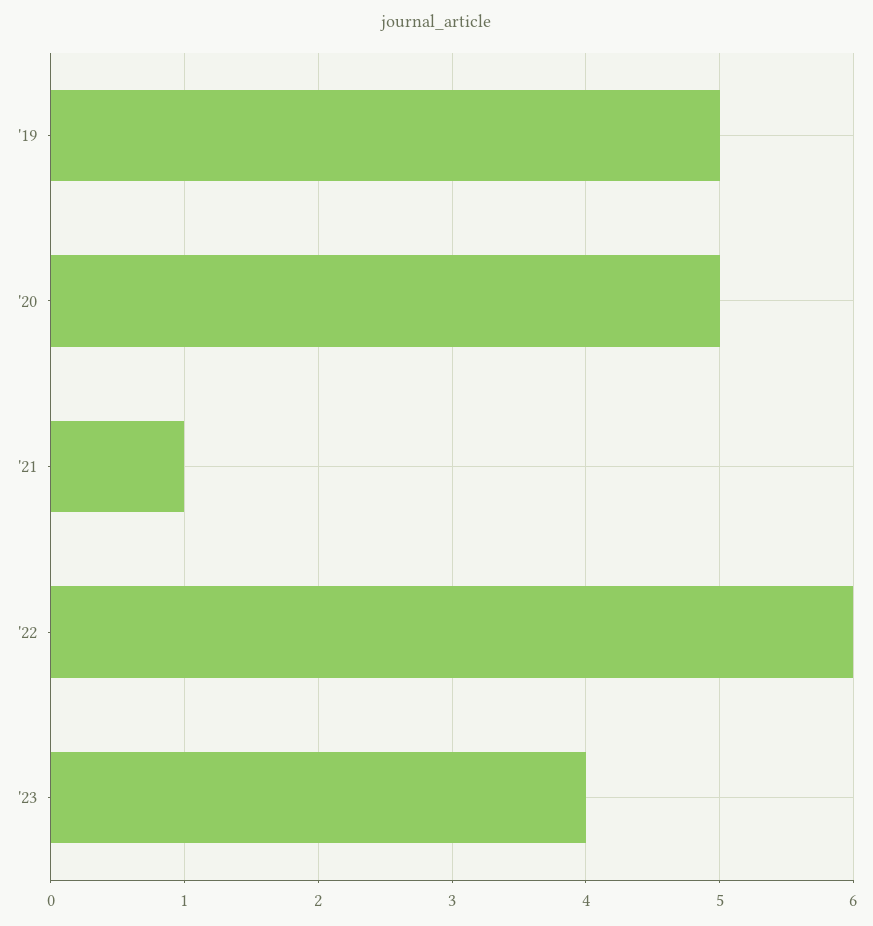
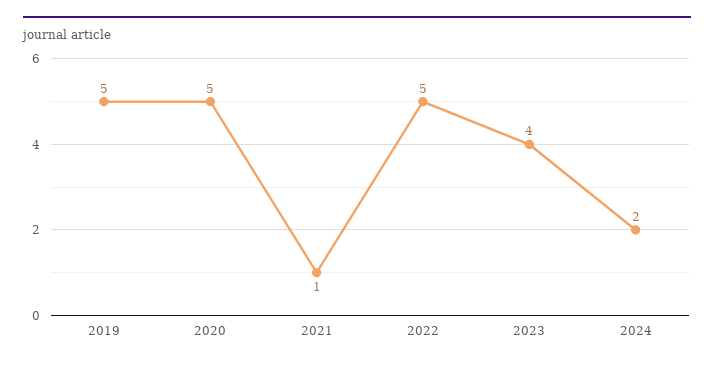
'22: 6 -> 5
2024: none -> 2

